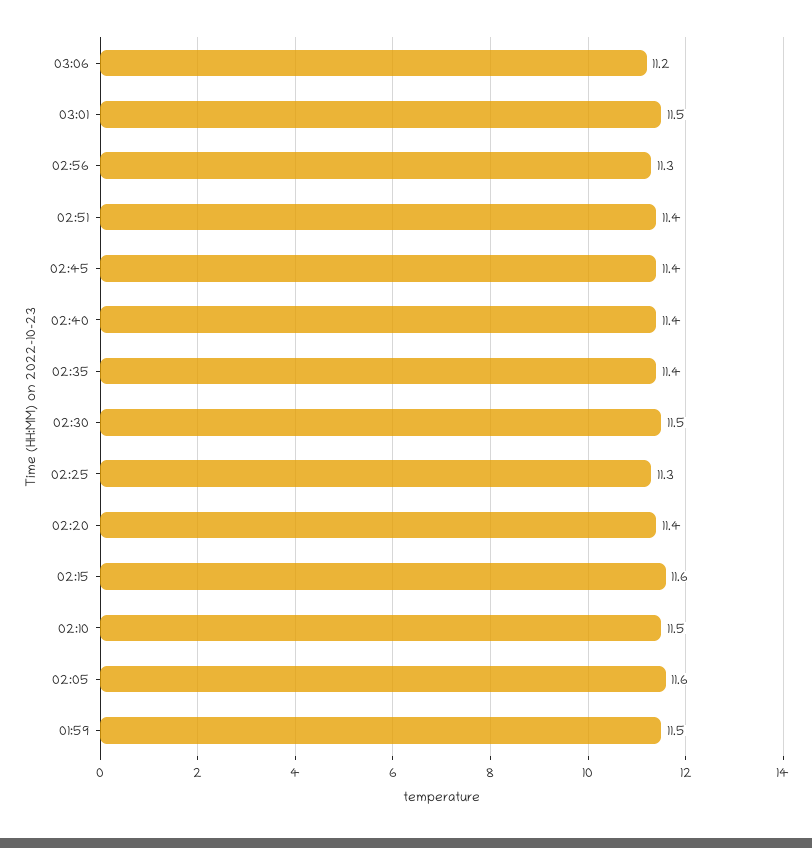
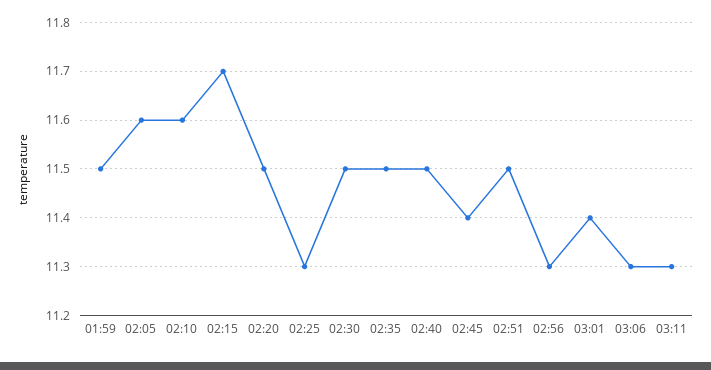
03:06: 11.2 -> 11.3
03:01: 11.5 -> 11.4
02:51: 11.4 -> 11.5
02:40: 11.4 -> 11.5
02:35: 11.4 -> 11.5
02:20: 11.4 -> 11.5
02:15: 11.6 -> 11.7
02:10: 11.5 -> 11.6
03:11: none -> 11.3

